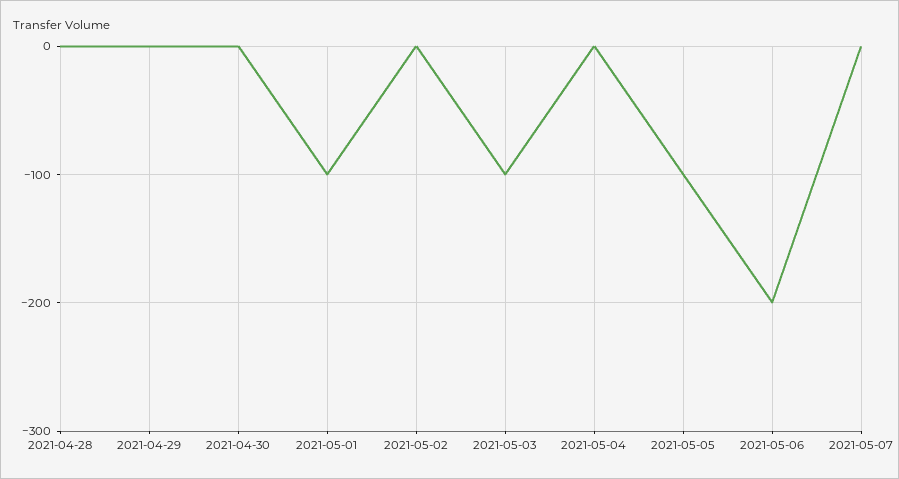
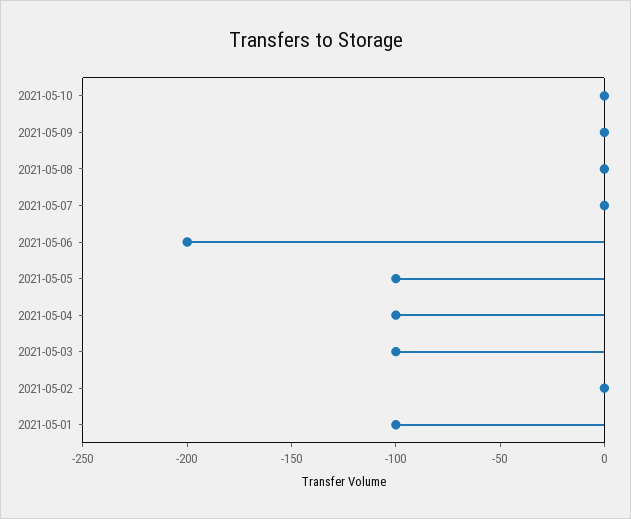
2021-04-28: 0 -> none
2021-04-29: 0 -> none
2021-04-30: 0 -> none
2021-05-04: 0 -> -100
2021-05-10: none -> 0
2021-05-09: none -> 0
2021-05-08: none -> 0

